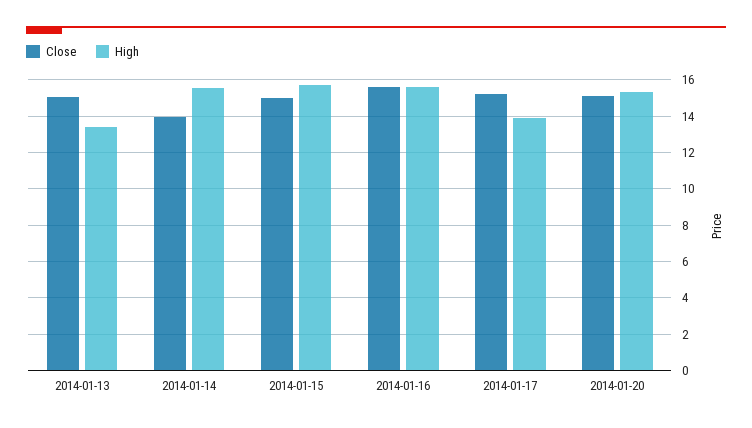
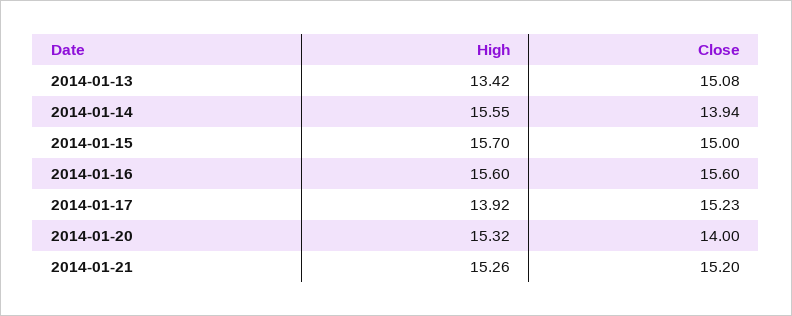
Close, 2014-01-20: 15 -> 14
High, 2014-01-21: none -> 15.26
Close, 2014-01-21: none -> 15.2

